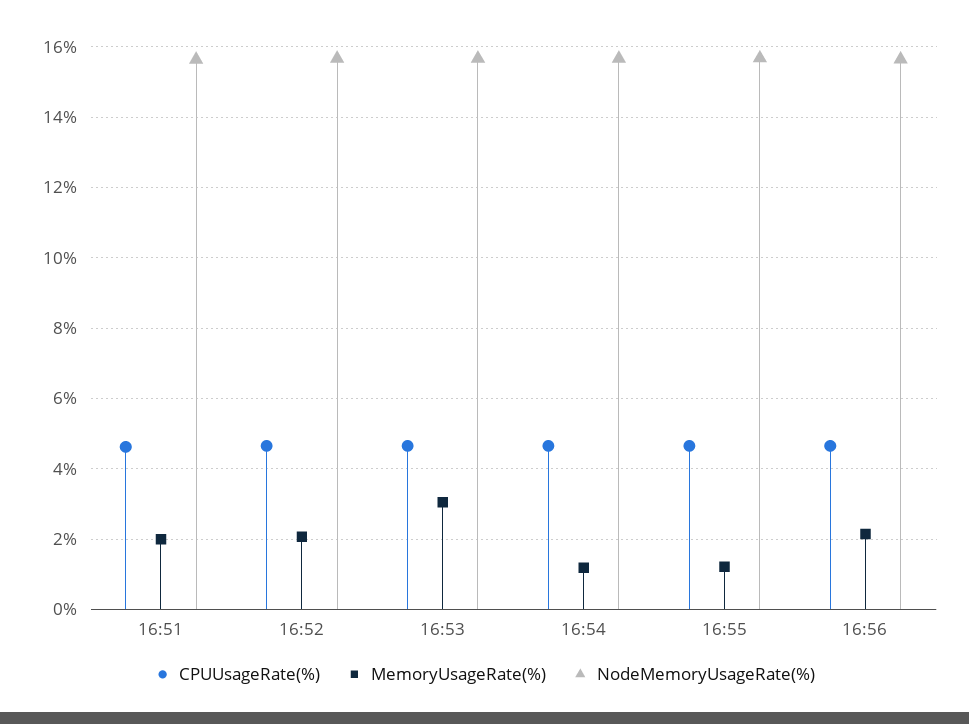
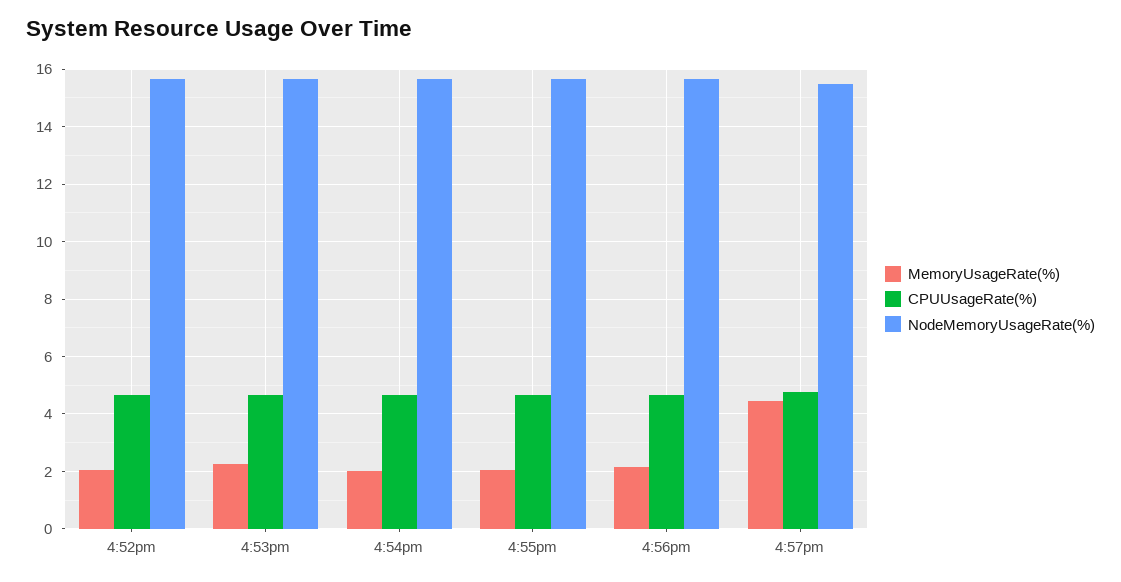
CPUUsageRate(%), 16:51: 4.6 -> none
MemoryUsageRate(%), 16:51: 2 -> none
NodeMemoryUsageRate(%), 16:51: 15.6 -> none
MemoryUsageRate(%), 16:53: 3 -> 2.25
MemoryUsageRate(%), 16:54: 1.2 -> 2
MemoryUsageRate(%), 16:55: 1.2 -> 2
MemoryUsageRate(%), 4:57pm: none -> 4.5
CPUUsageRate(%), 4:57pm: none -> 4.75
NodeMemoryUsageRate(%), 4:57pm: none -> 15.5

